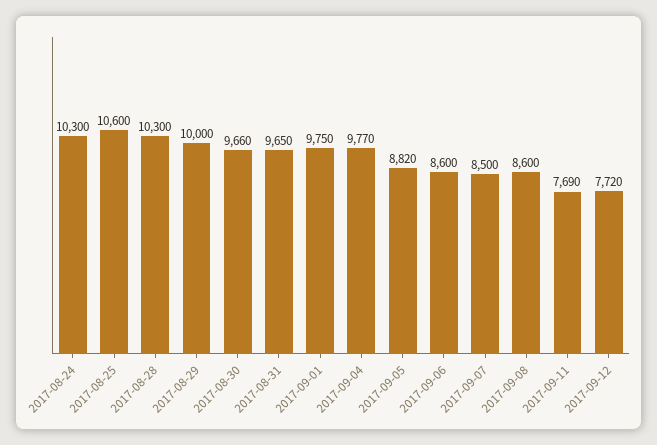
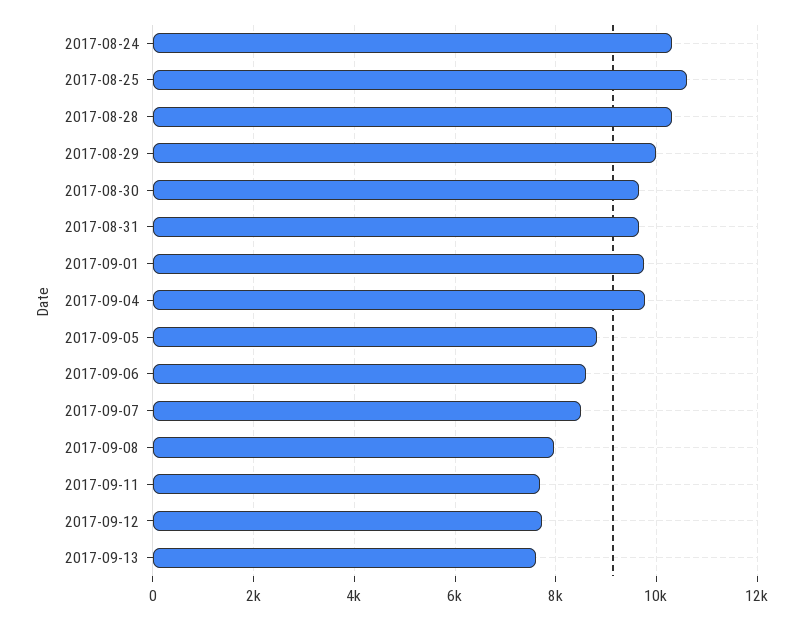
2017-09-08: 8600 -> 8000
2017-09-13: none -> 7600

